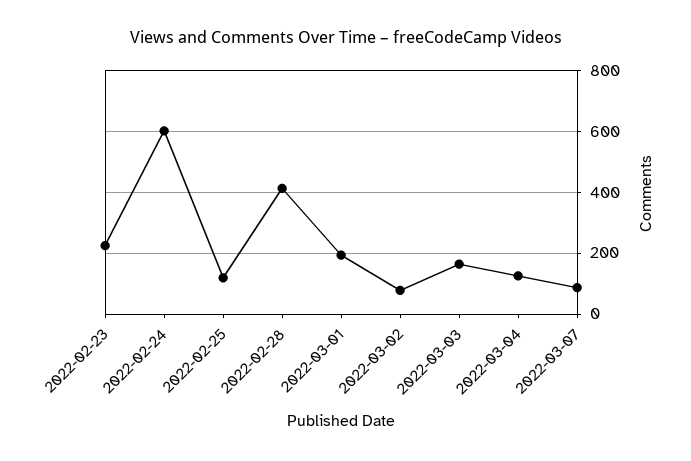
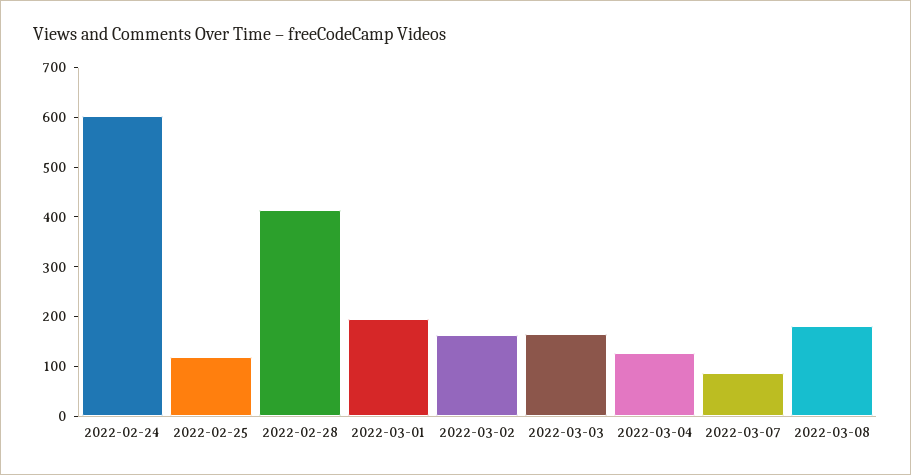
2022-02-23: 220 -> none
2022-03-02: 80 -> 160
2022-03-08: none -> 180

